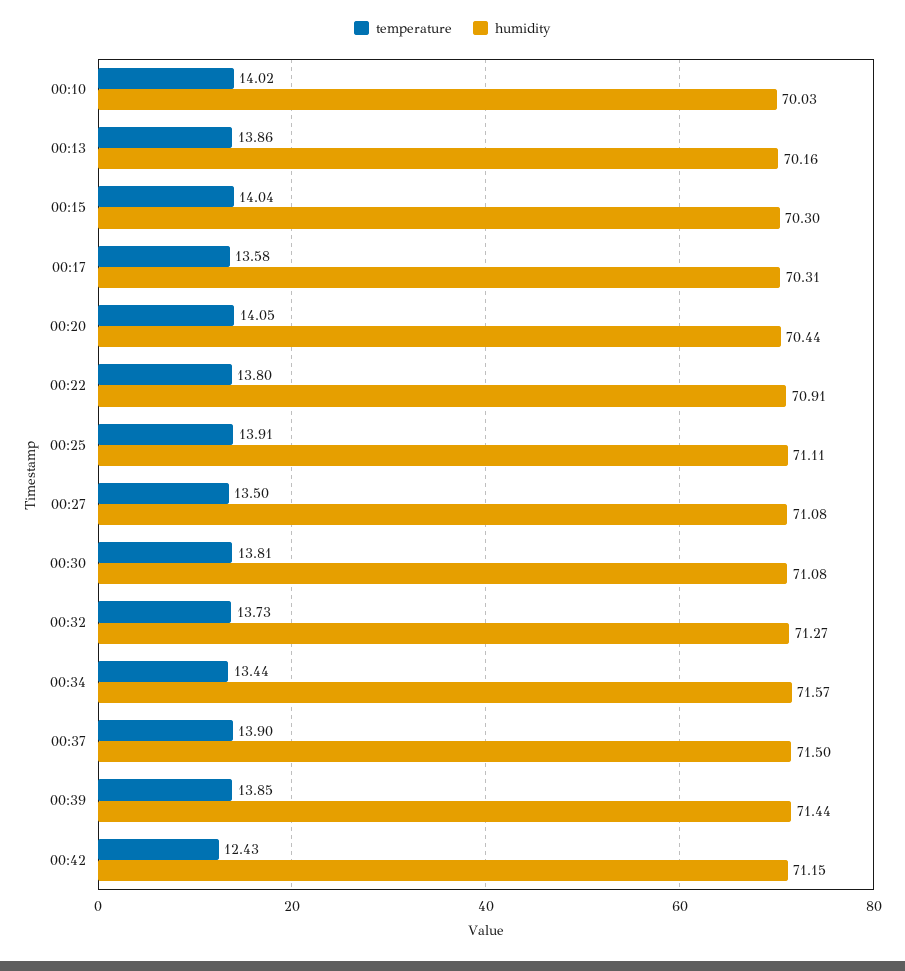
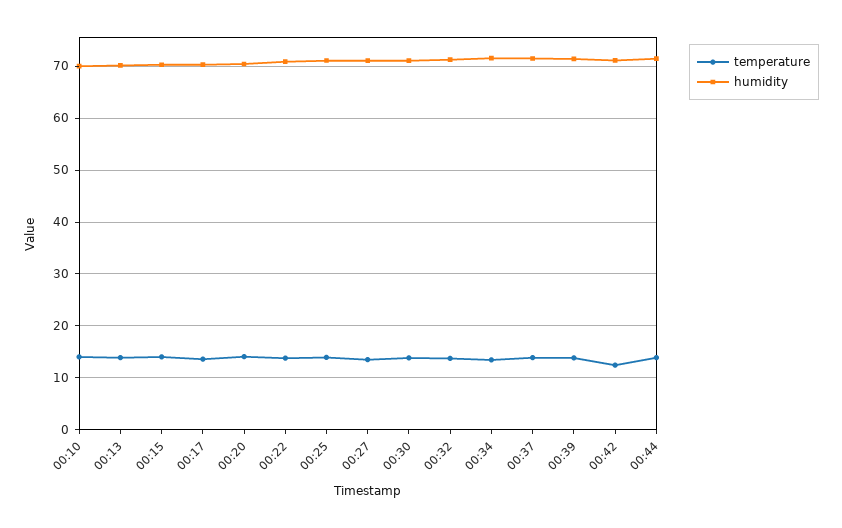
temperature, 00:44: none -> 14
humidity, 00:44: none -> 72

